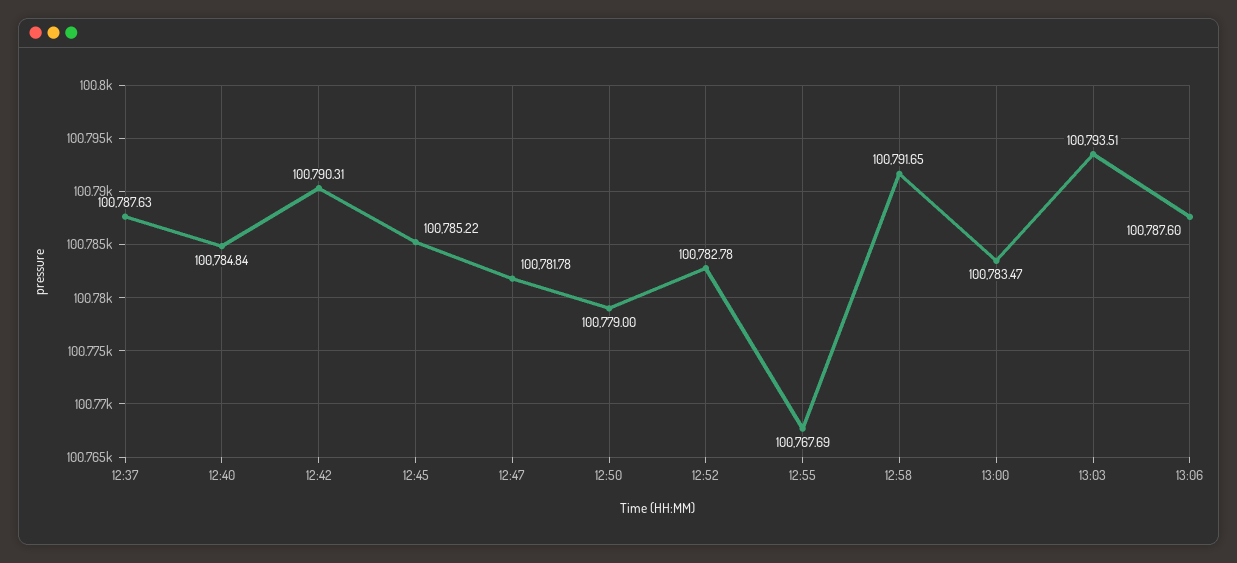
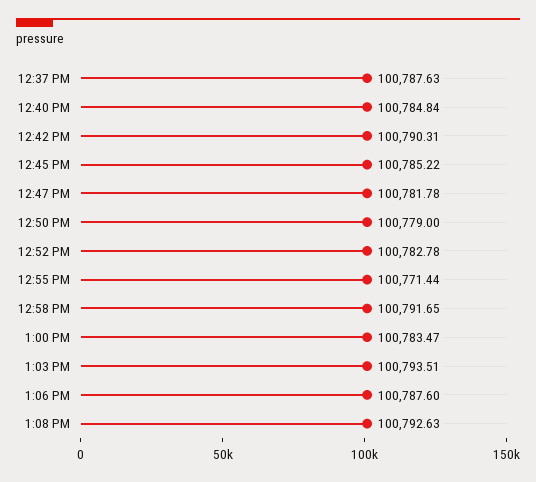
12:55: 100767.69 -> 100771.44
1:08 PM: none -> 100792.63

